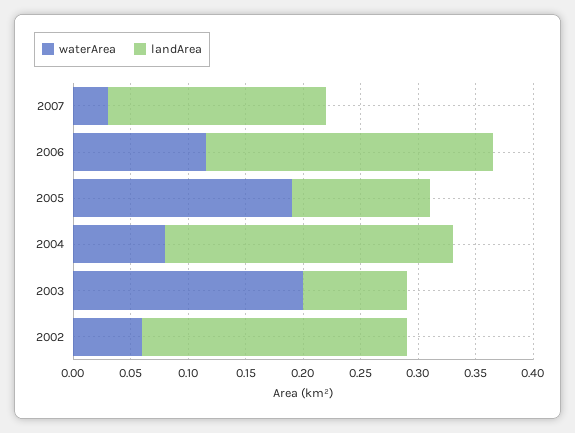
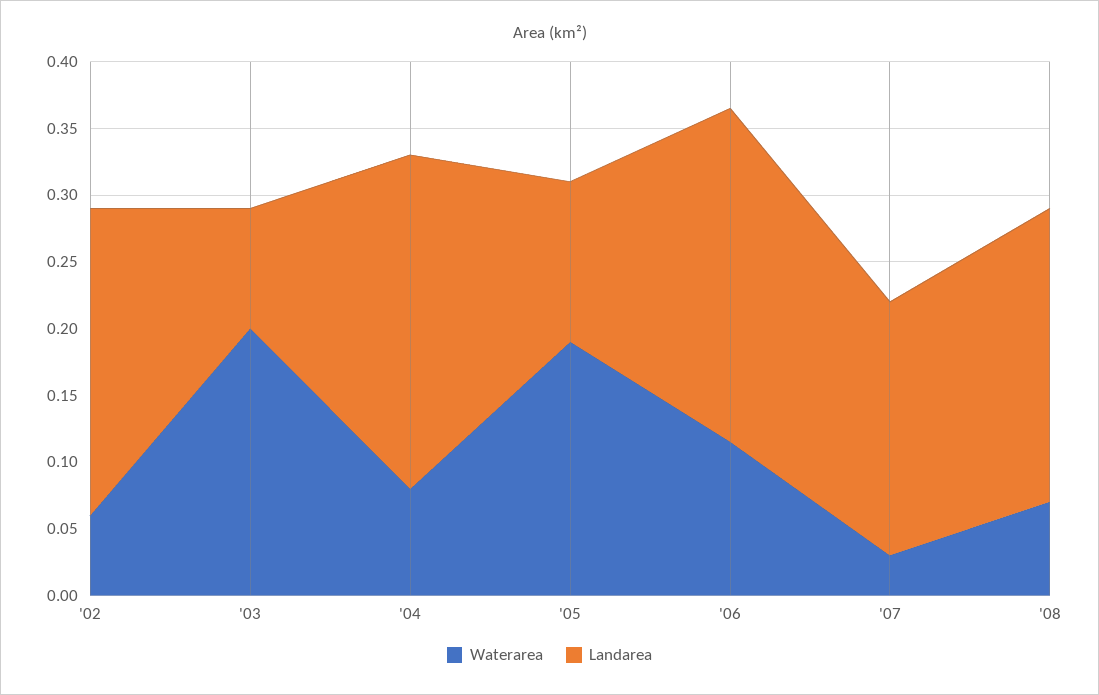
waterArea, '08: none -> 0.07
landArea, '08: none -> 0.22

